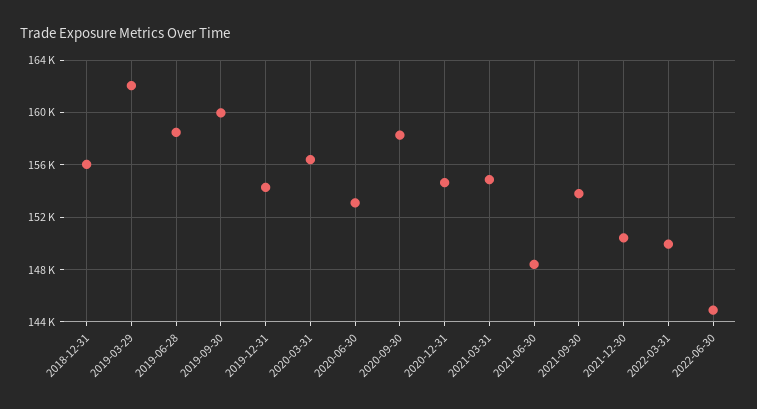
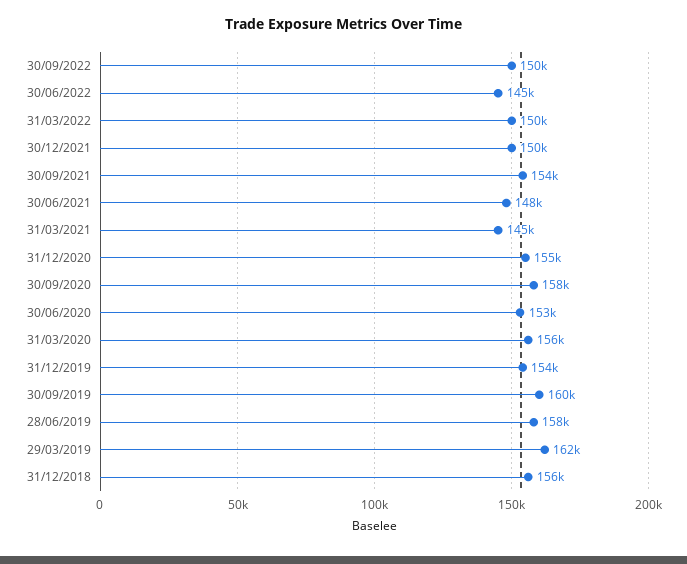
2021-03-31: 155000 -> 145000
30/09/2022: none -> 150000

